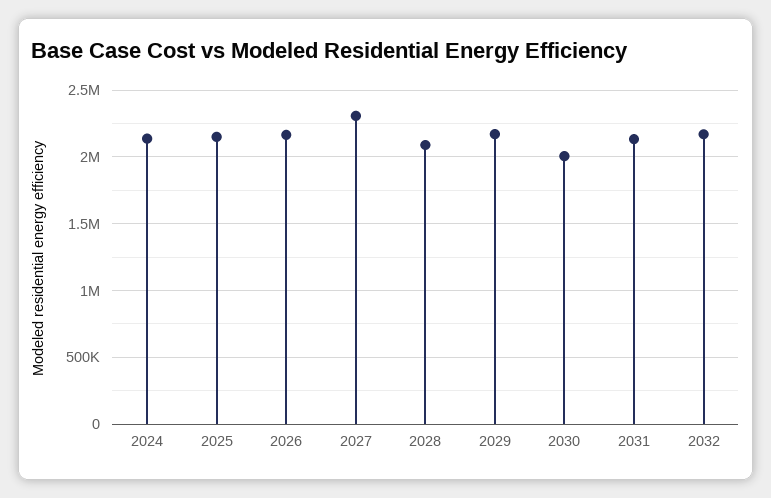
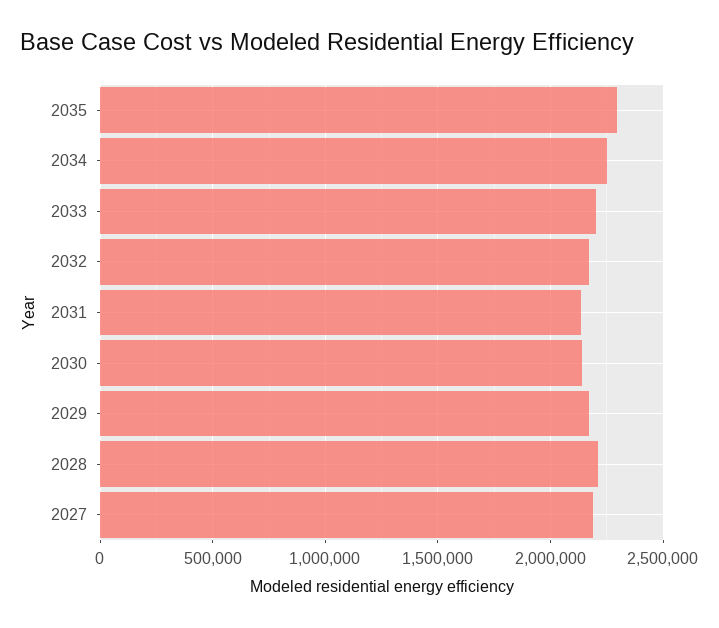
2024: 2150000 -> none
2025: 2150000 -> none
2026: 2150000 -> none
2027: 2300000 -> 2200000
2028: 2100000 -> 2200000
2030: 2000000 -> 2150000
2035: none -> 2300000
2034: none -> 2250000
2033: none -> 2200000

